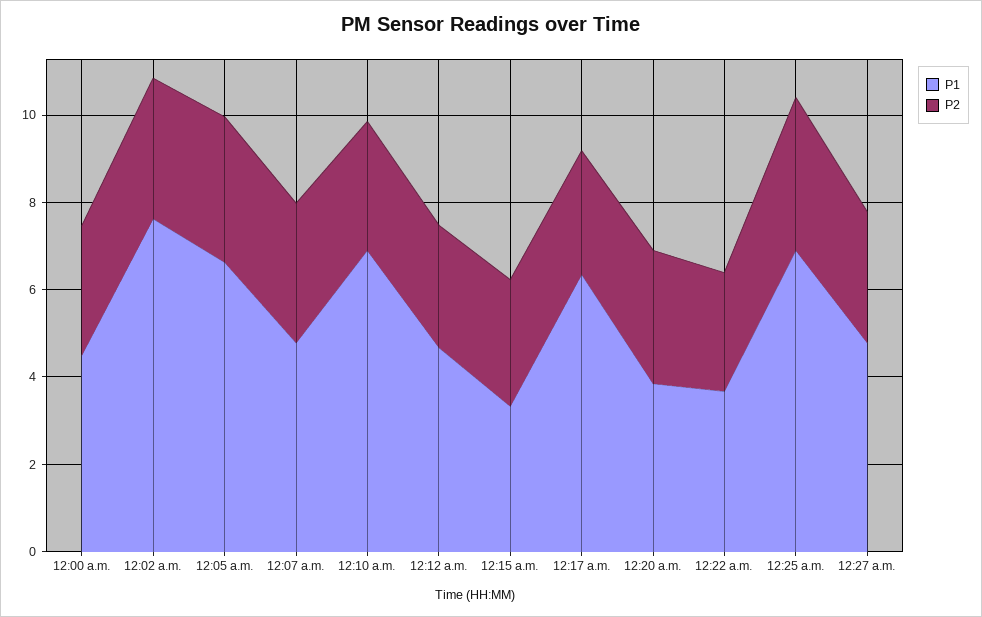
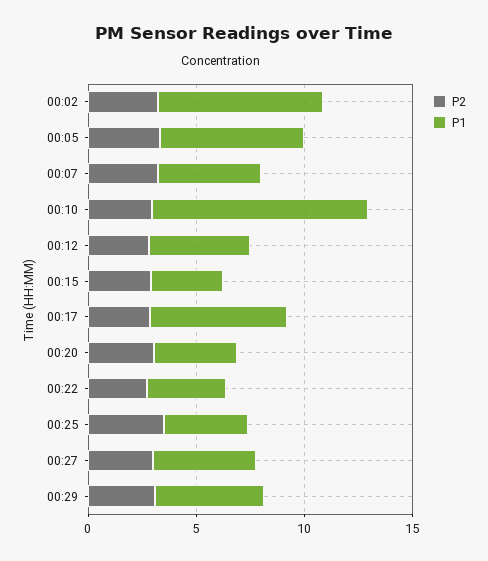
P1, 12:00 a.m.: 4.5 -> none
P2, 12:00 a.m.: 3 -> none
P1, 12:10 a.m.: 7 -> 10
P1, 12:25 a.m.: 7 -> 4
P2, 00:29: none -> 3
P1, 00:29: none -> 5

